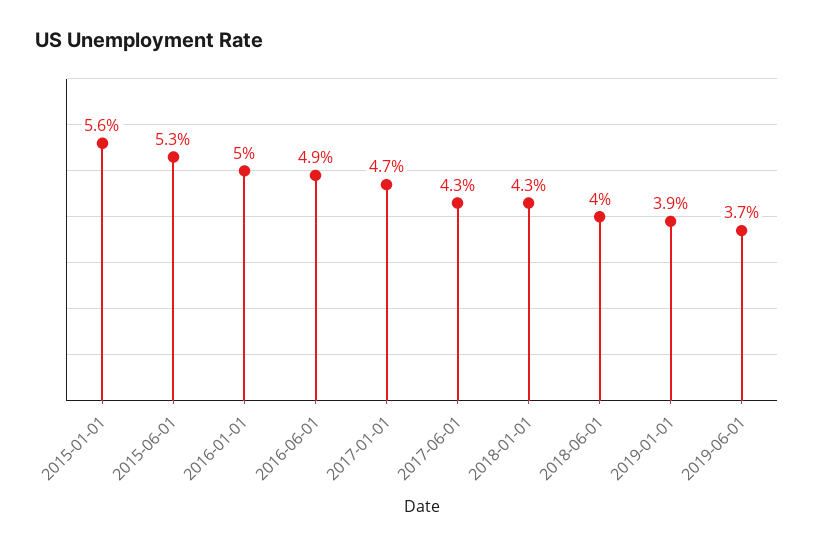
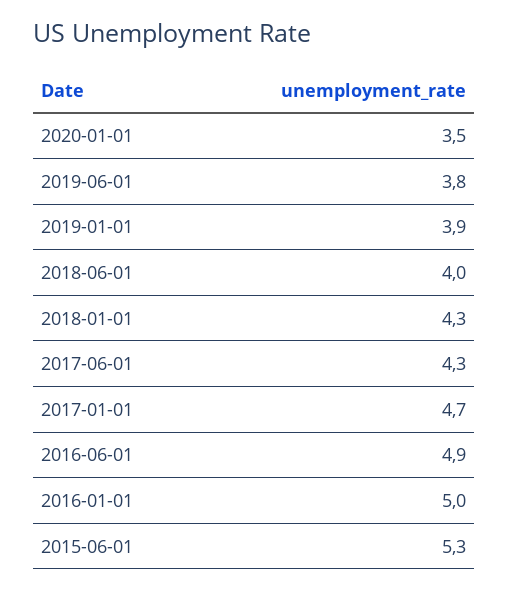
2015-01-01: 5.6 -> none
2019-06-01: 3.7 -> 3.8
2020-01-01: none -> 3.5

